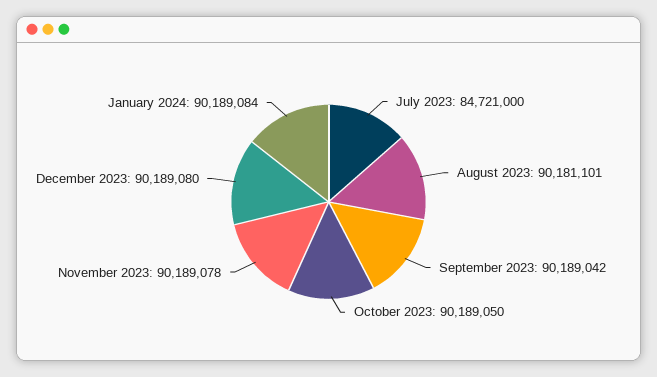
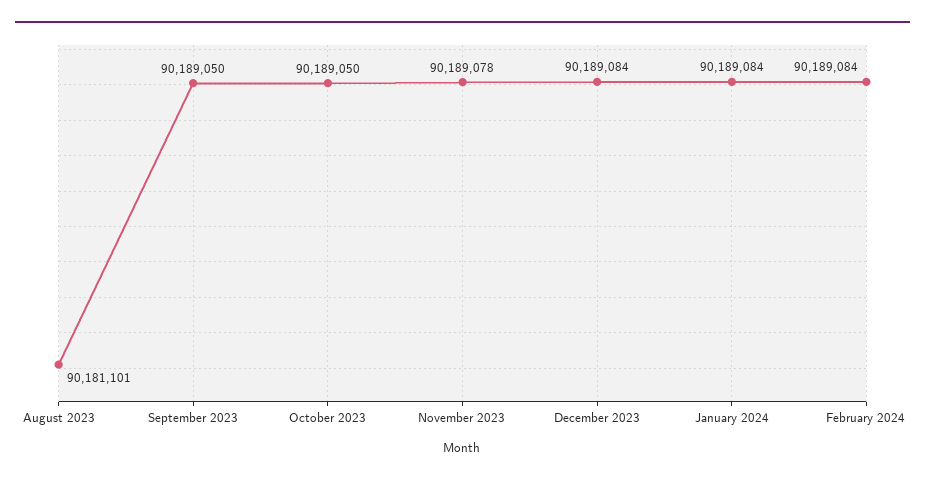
July 2023: 84721000 -> none
September 2023: 90189042 -> 90189050
December 2023: 90189080 -> 90189084
February 2024: none -> 90189084

